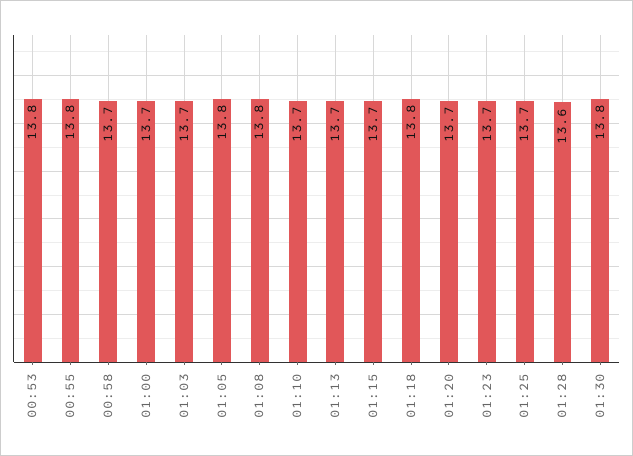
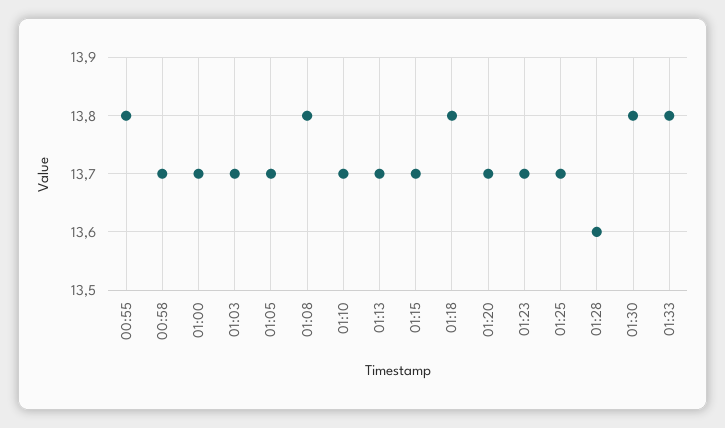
00:53: 13.8 -> none
01:05: 13.8 -> 13.7
01:33: none -> 13.8

